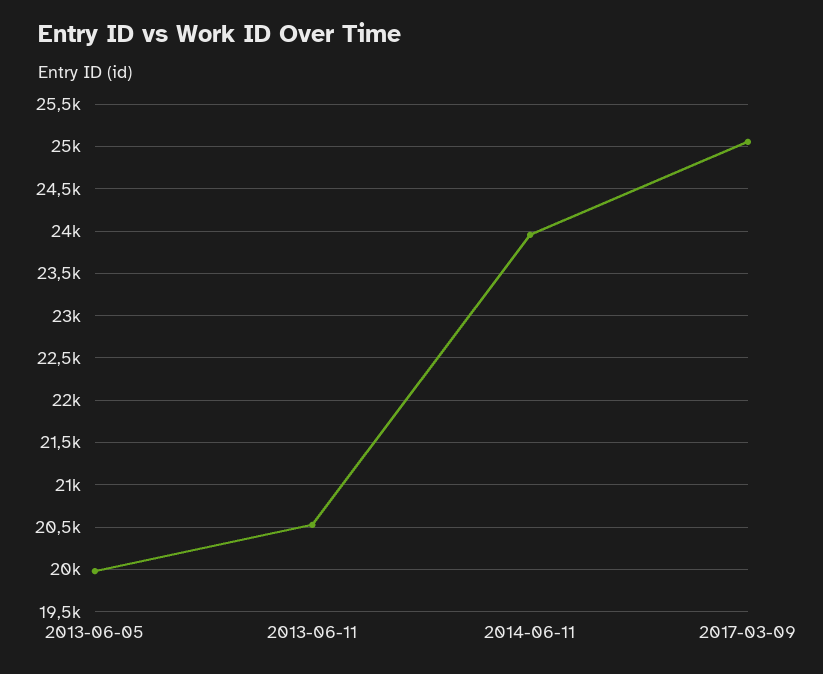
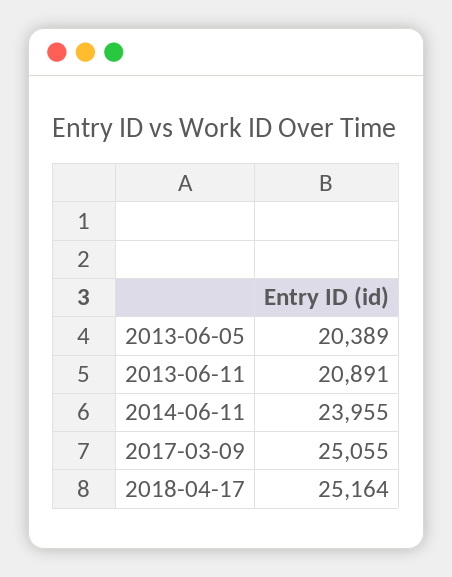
2013-06-05: 20000 -> 20389
2013-06-11: 20500 -> 20891
2018-04-17: none -> 25164

